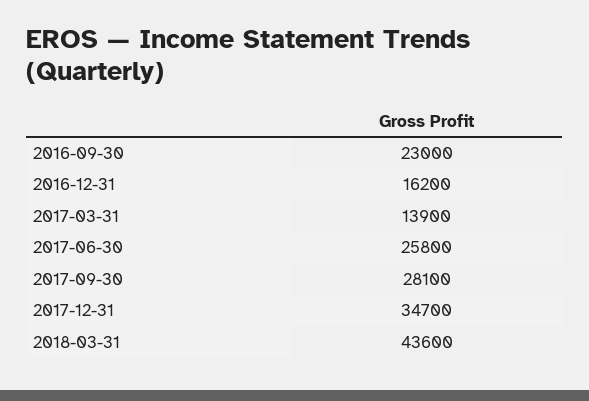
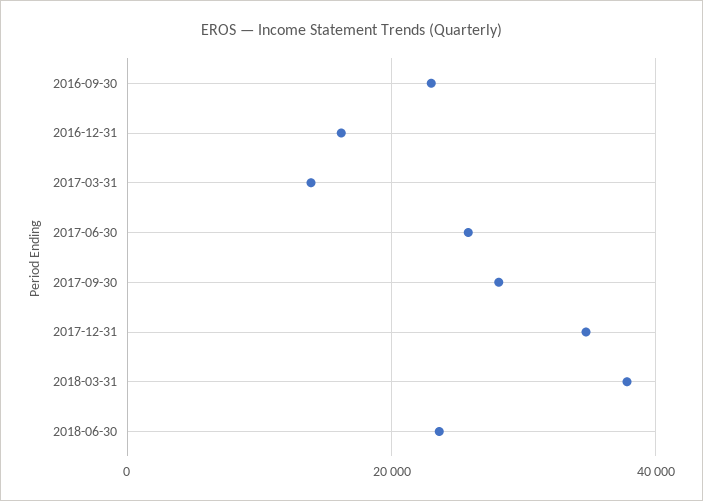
2018-03-31: 43600 -> 38000
2018-06-30: none -> 24000

